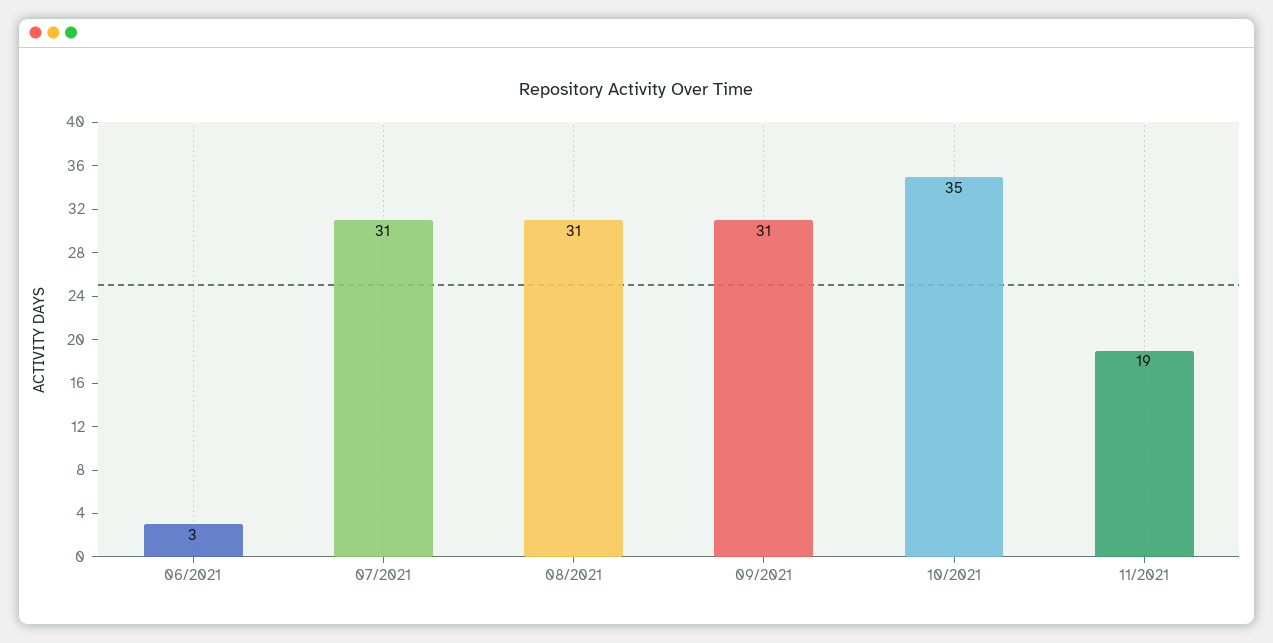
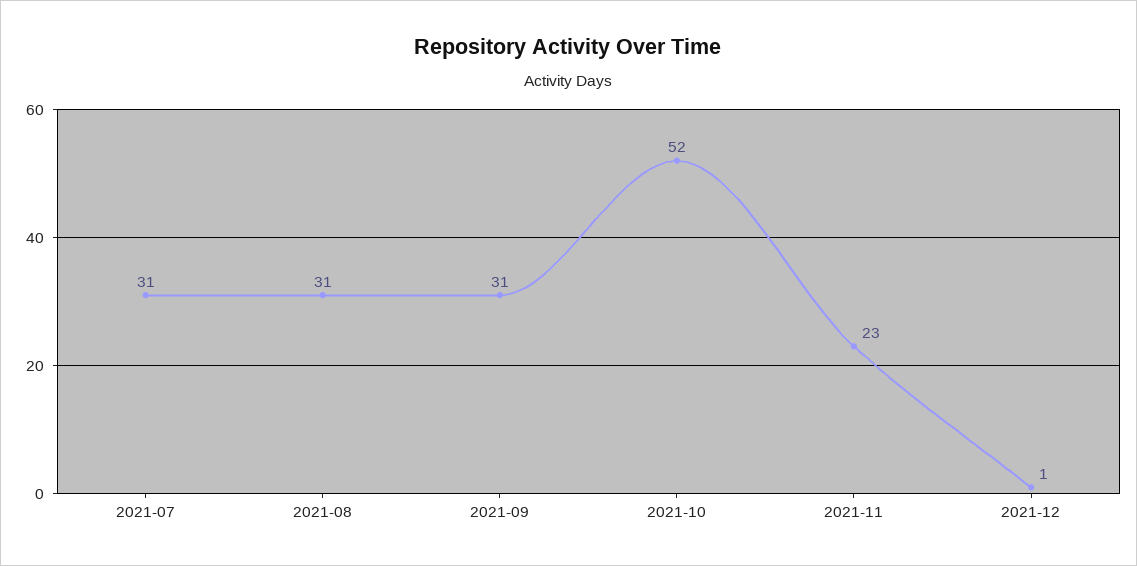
06/2021: 3 -> none
10/2021: 35 -> 52
11/2021: 19 -> 23
2021-12: none -> 1

